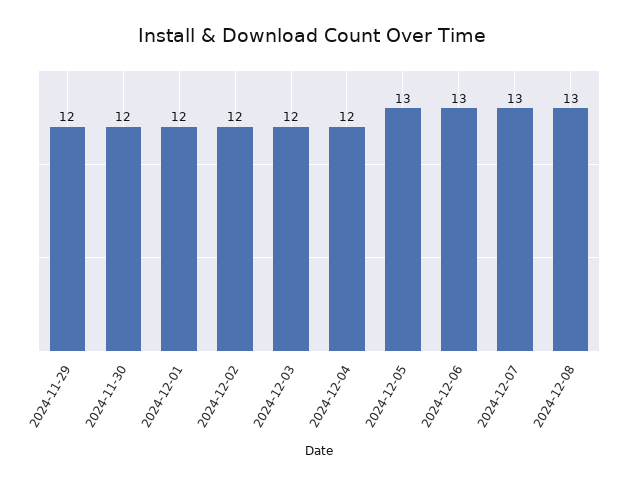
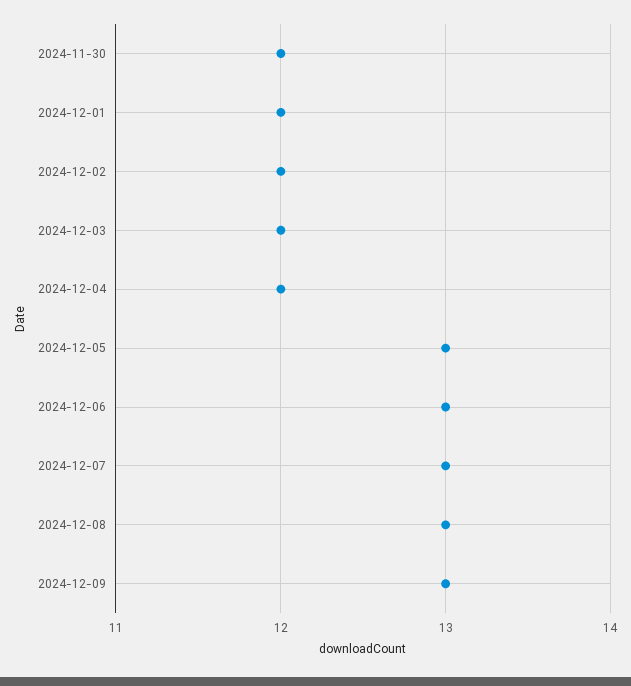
2024-11-29: 12 -> none
2024-12-09: none -> 13

